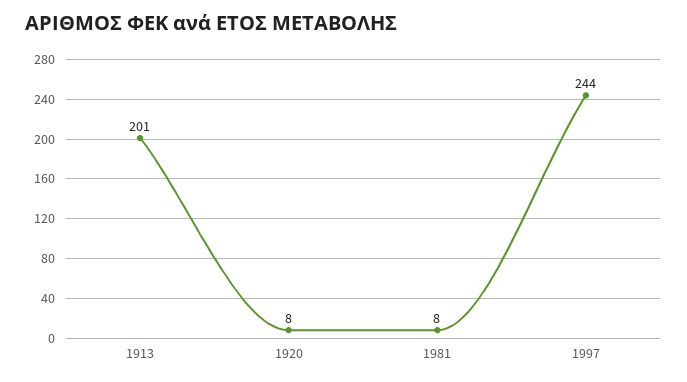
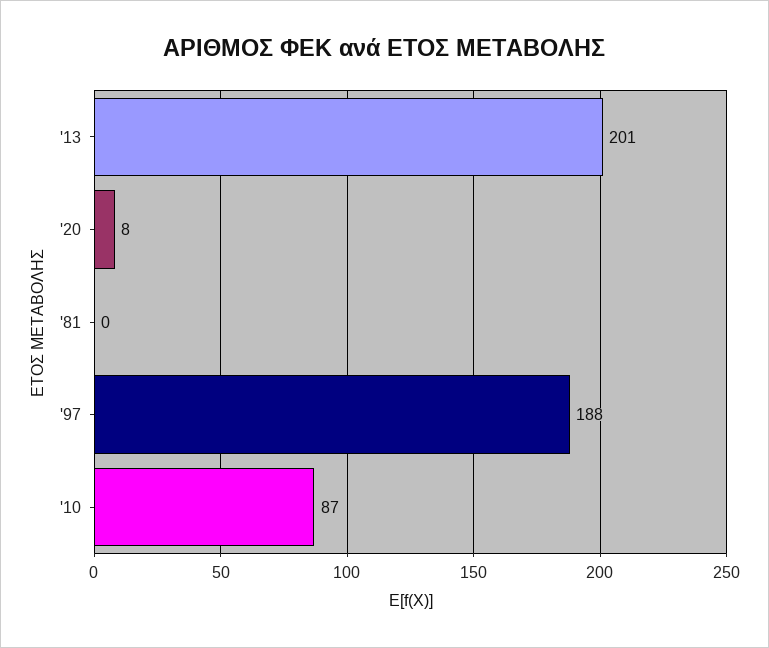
1981: 8 -> 0
1997: 244 -> 188
'10: none -> 87

